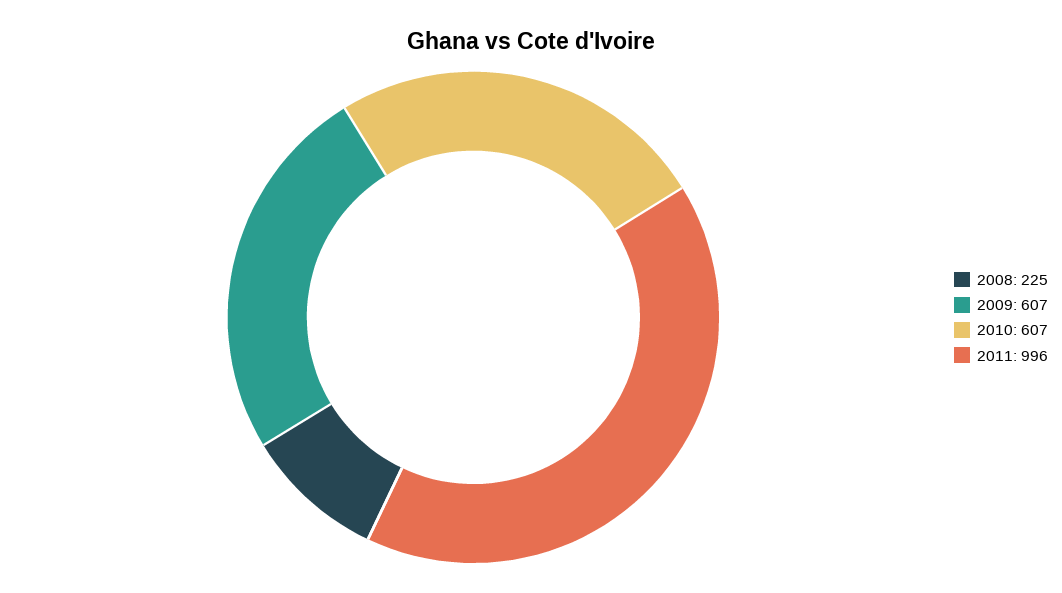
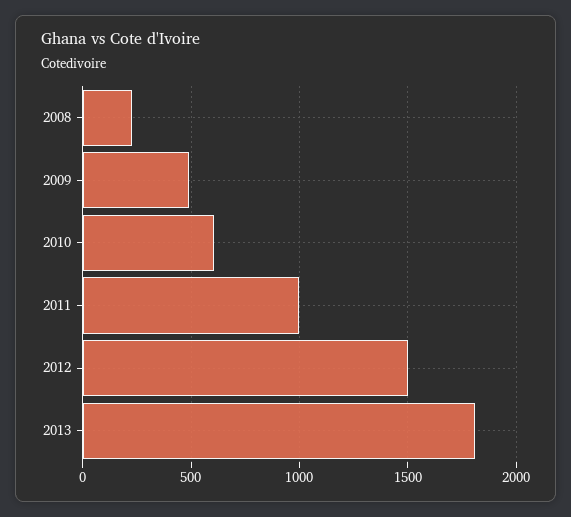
2009: 607 -> 500
2012: none -> 1500
2013: none -> 1800

